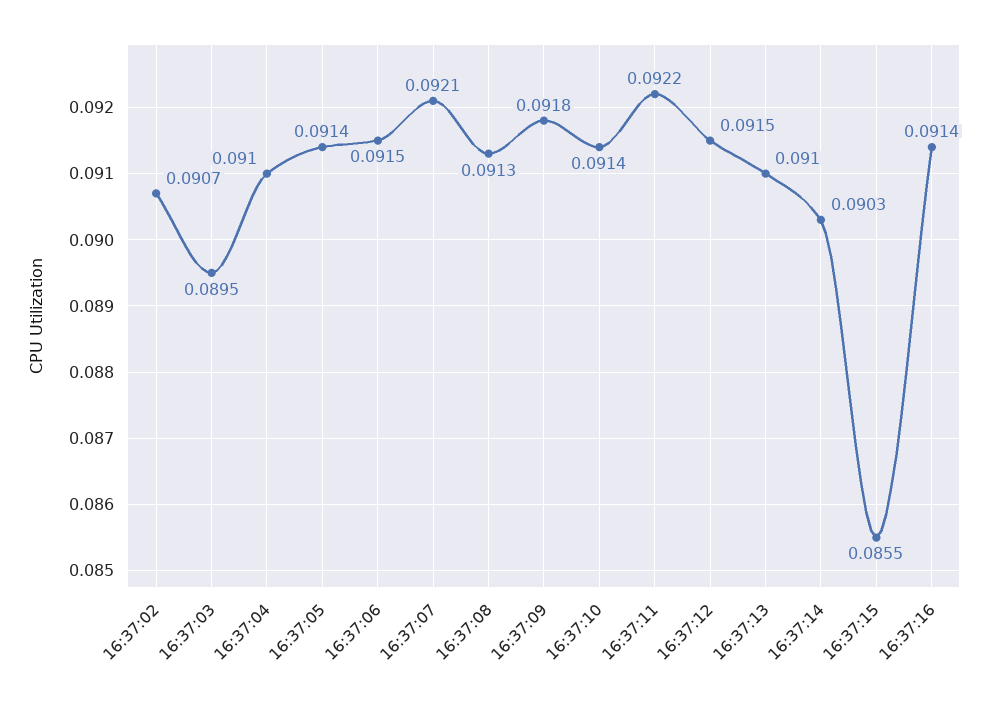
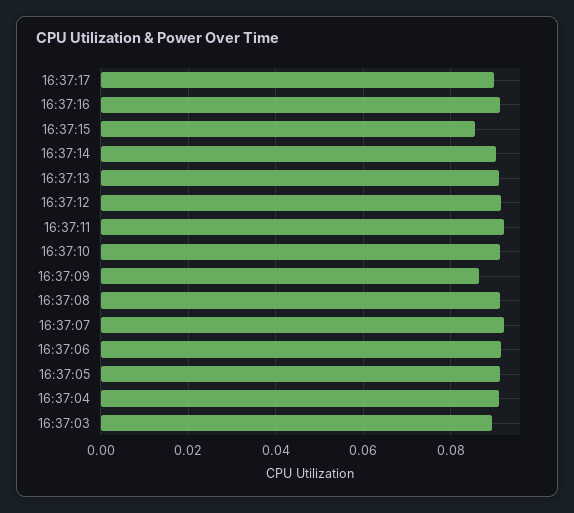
16:37:02: 0.0907 -> none
16:37:09: 0.0918 -> 0.086
16:37:17: none -> 0.09

